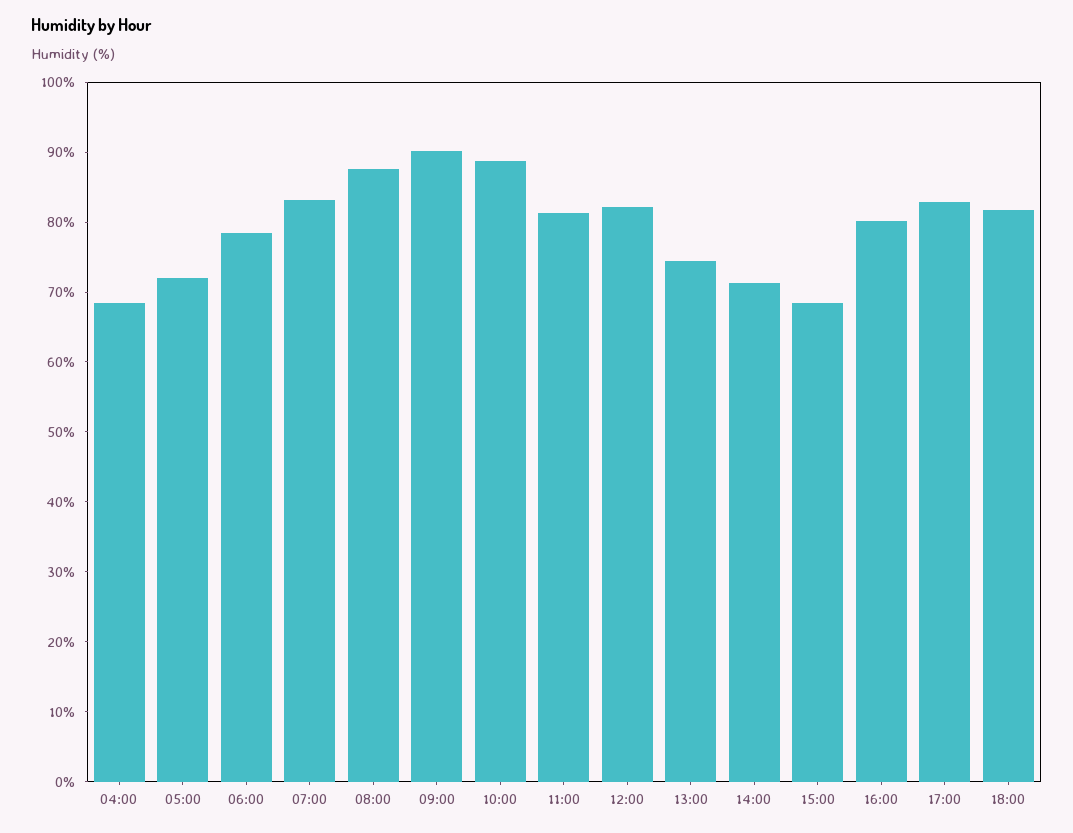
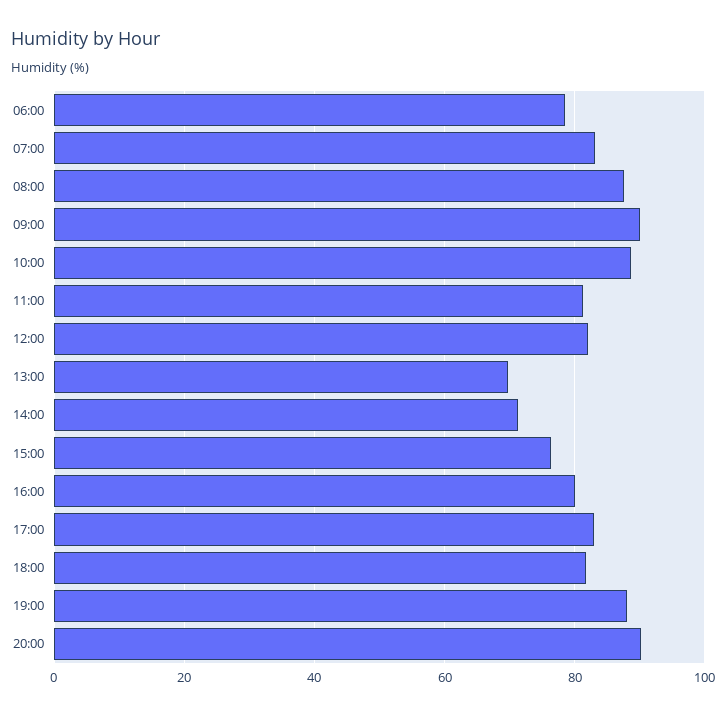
04:00: 68 -> none
05:00: 72 -> none
13:00: 74 -> 70
15:00: 68 -> 76
19:00: none -> 88
20:00: none -> 90

